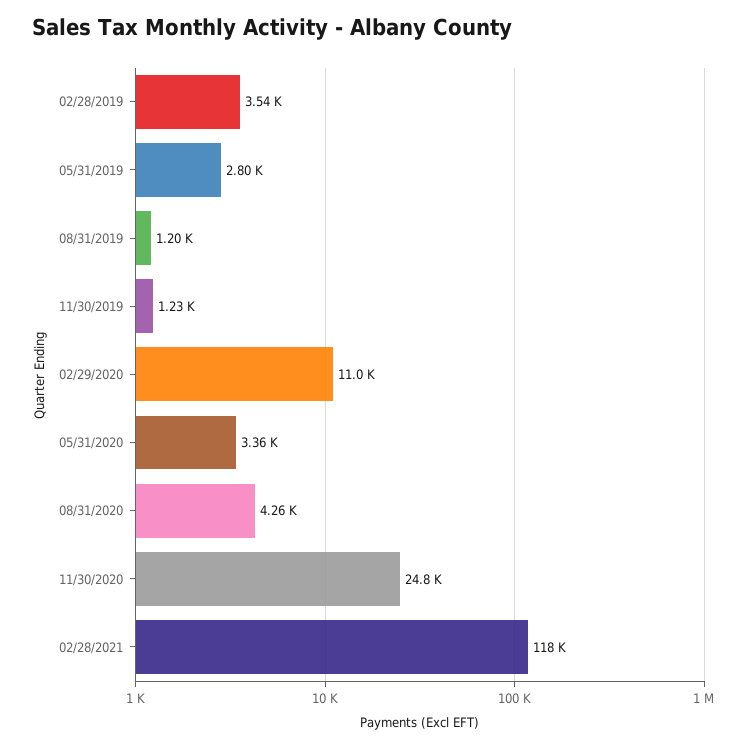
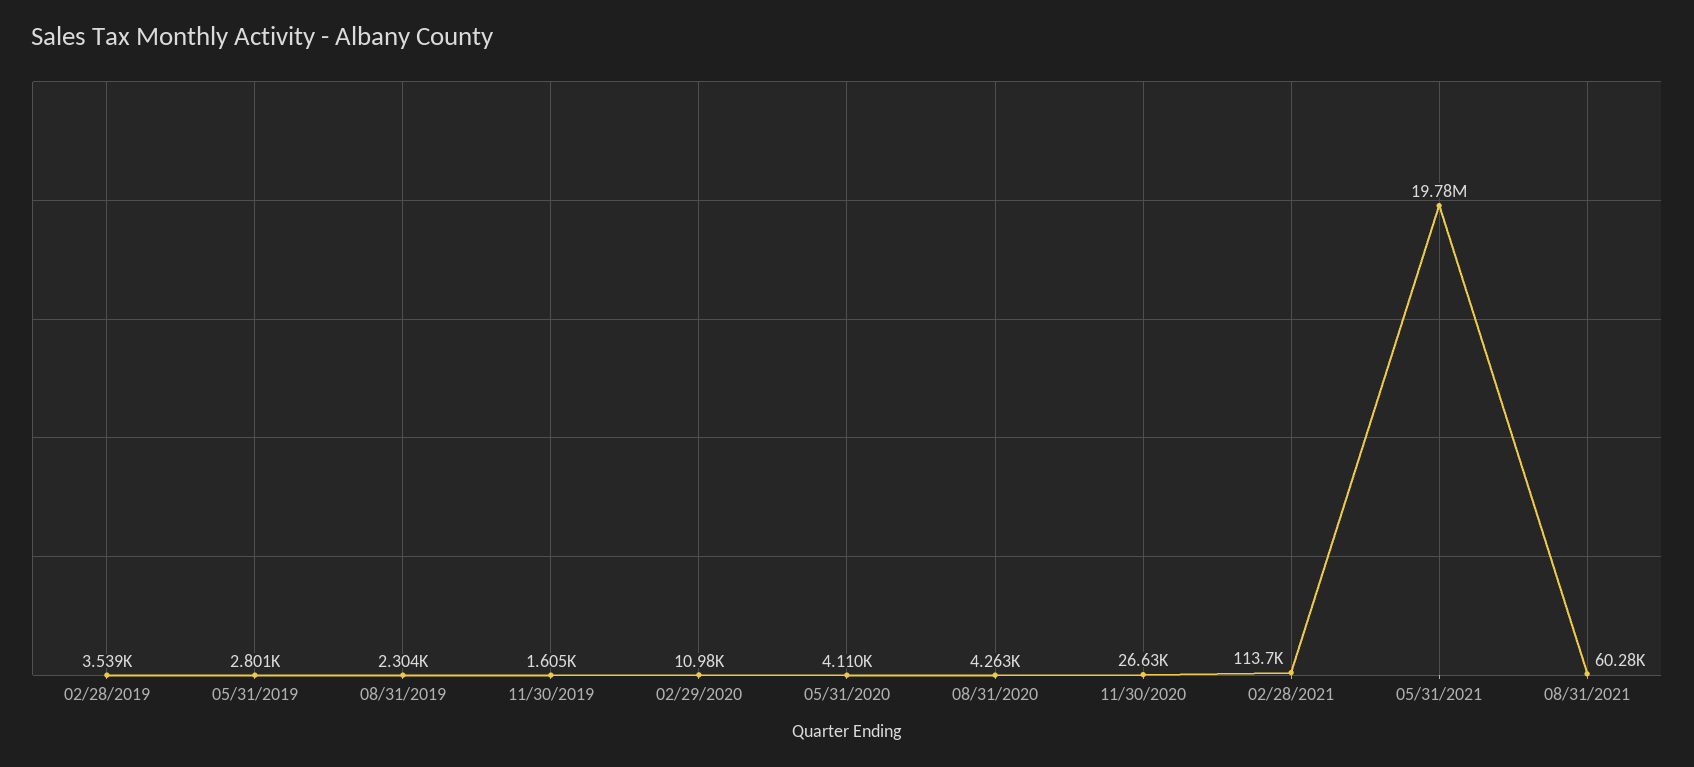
08/31/2019: 1200 -> 2304
11/30/2019: 1230 -> 1605
05/31/2020: 3360 -> 4110
11/30/2020: 24800 -> 26630
02/28/2021: 118000 -> 113700
05/31/2021: none -> 19780000
08/31/2021: none -> 60280

